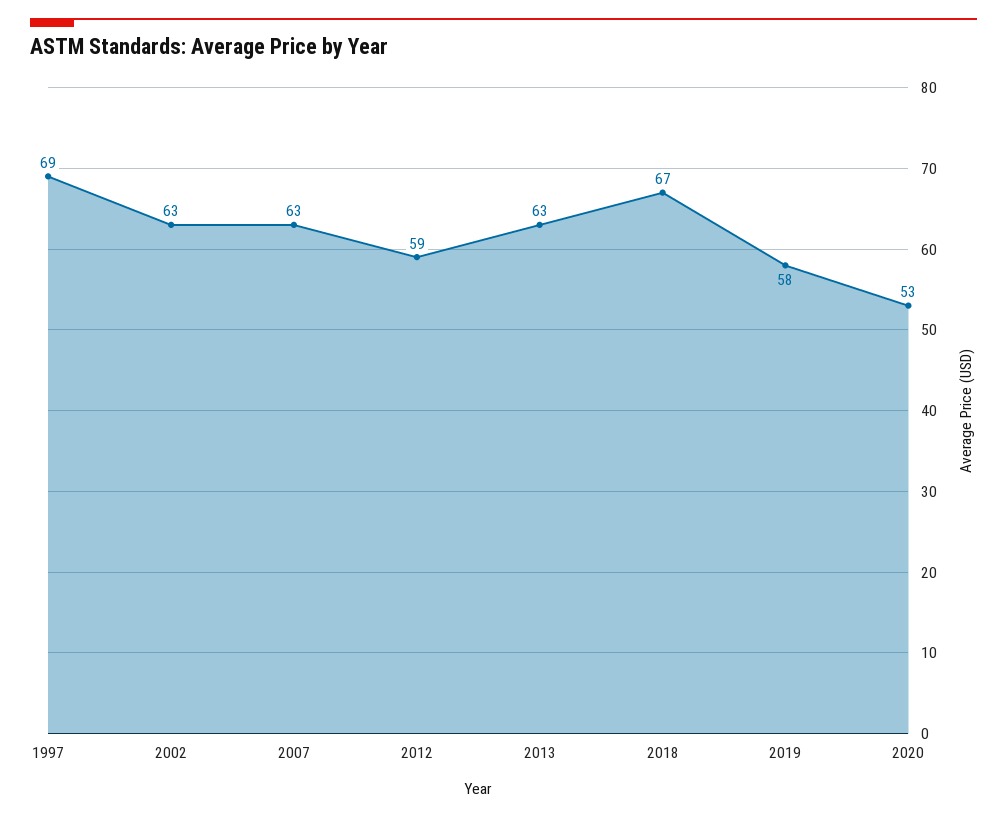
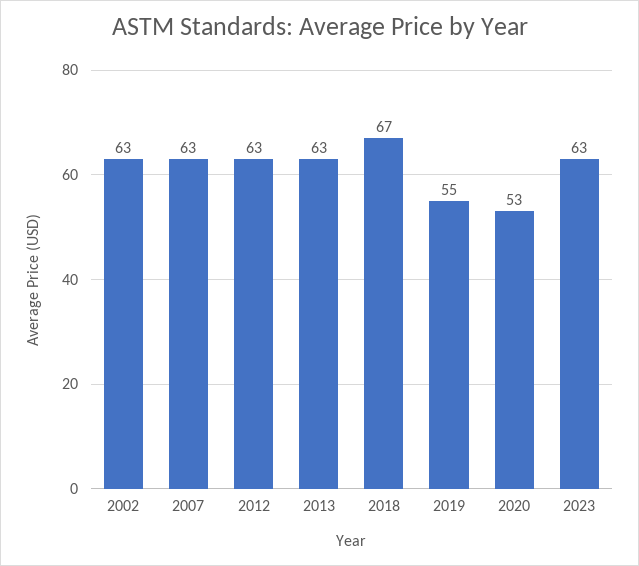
1997: 69 -> none
2012: 59 -> 63
2019: 58 -> 55
2023: none -> 63

